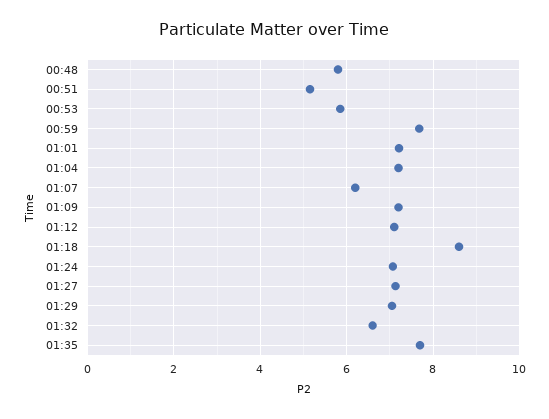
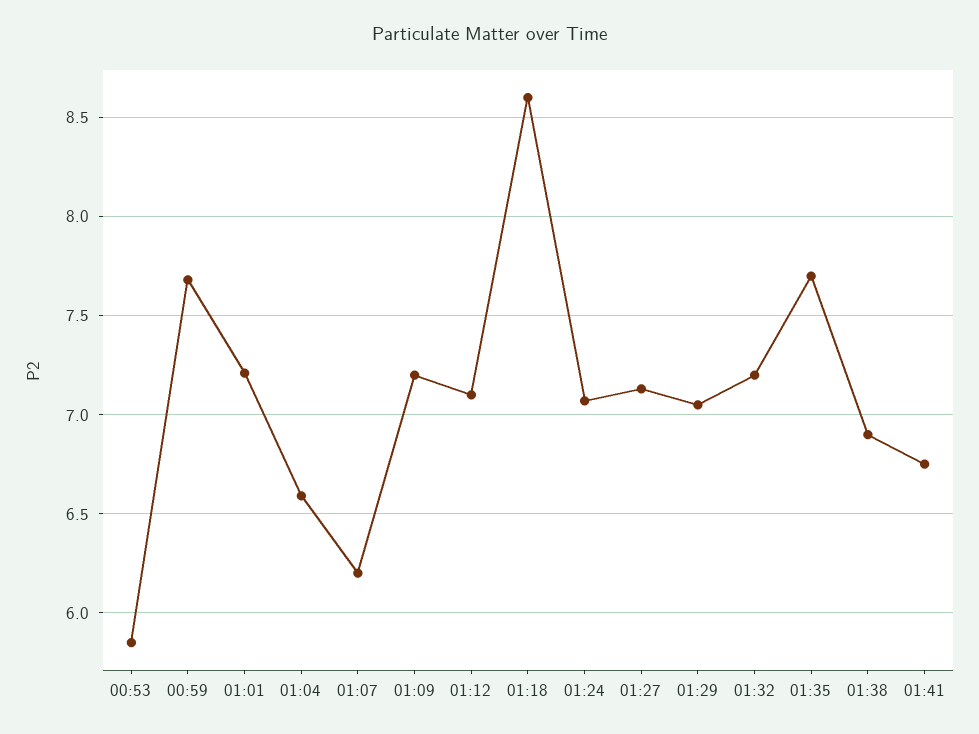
00:48: 5.8 -> none
00:51: 5.2 -> none
01:04: 7.2 -> 6.6
01:32: 6.6 -> 7.2
01:38: none -> 6.9
01:41: none -> 6.75

